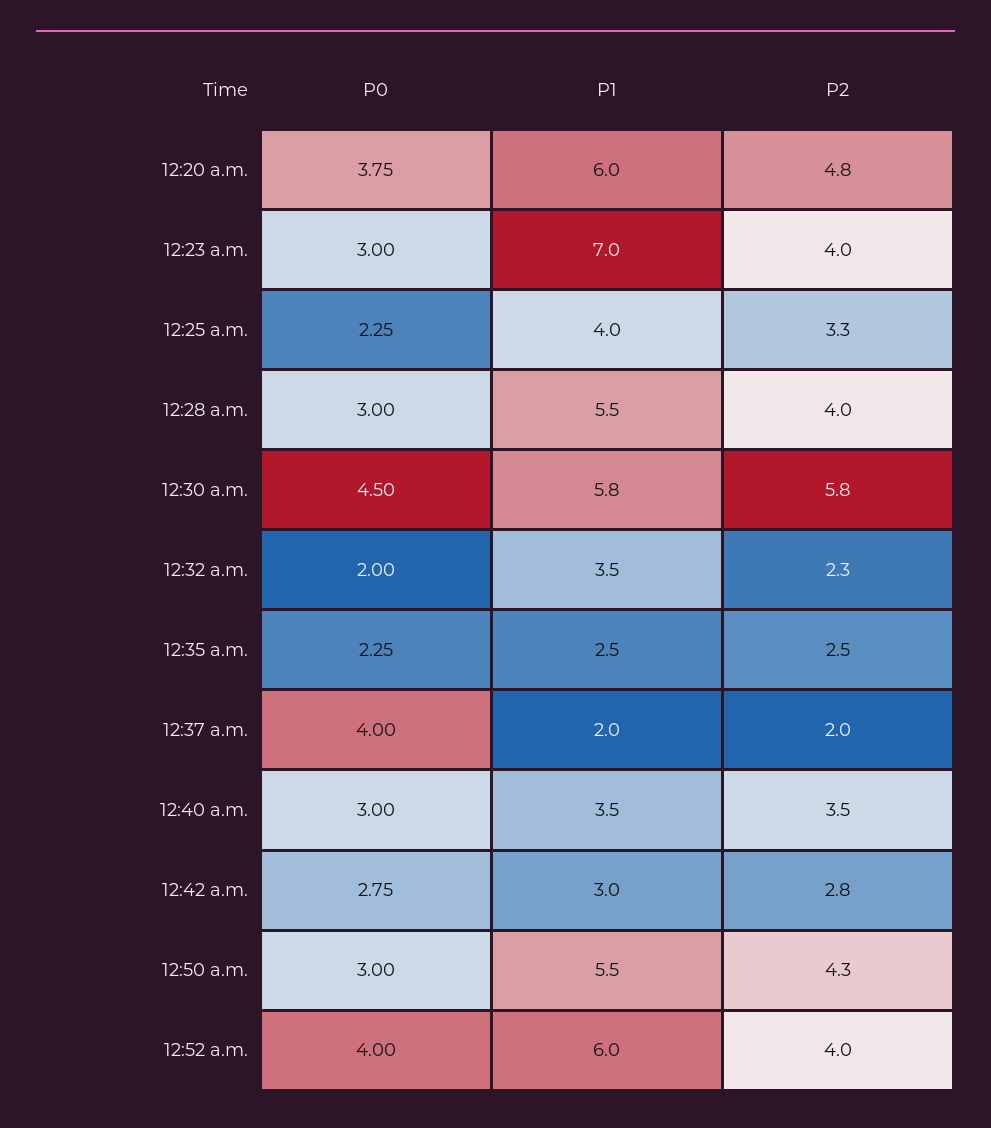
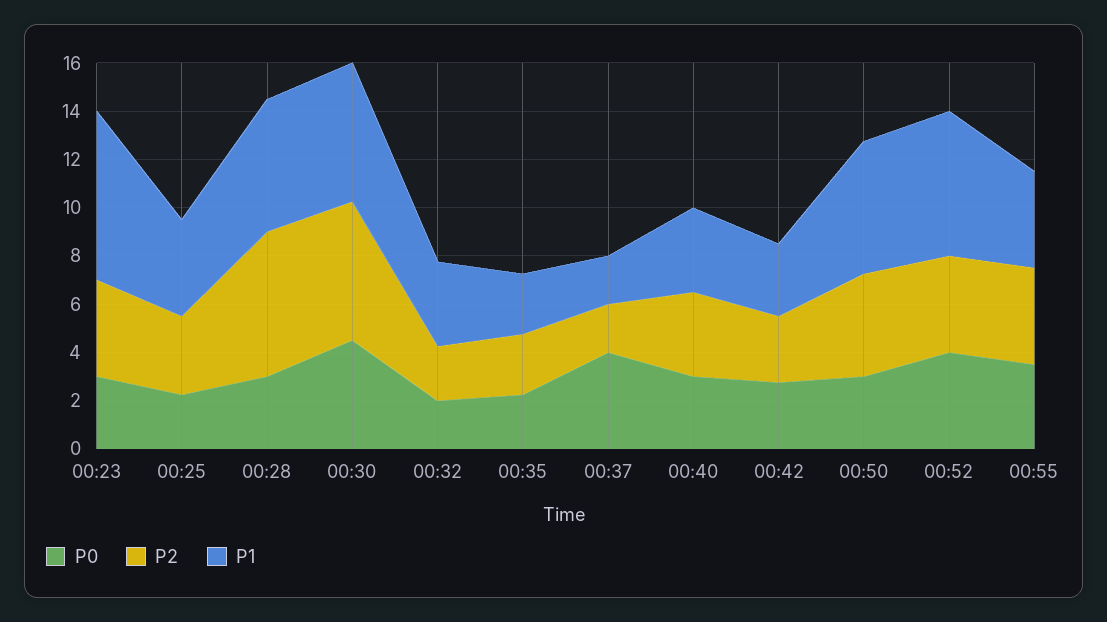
P0, 12:20 a.m.: 3.75 -> none
P1, 12:20 a.m.: 6 -> none
P2, 12:20 a.m.: 4.8 -> none
P2, 12:28 a.m.: 4 -> 6
P0, 00:55: none -> 3.5
P2, 00:55: none -> 4
P1, 00:55: none -> 4

